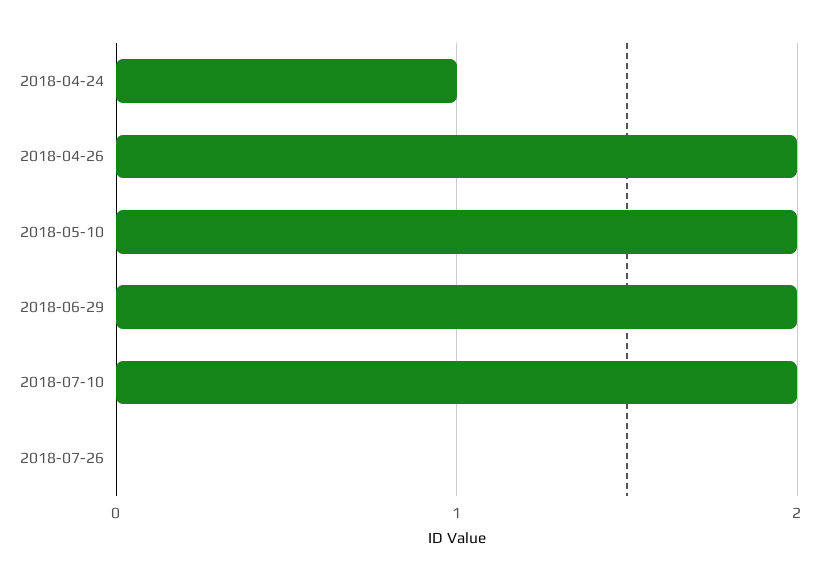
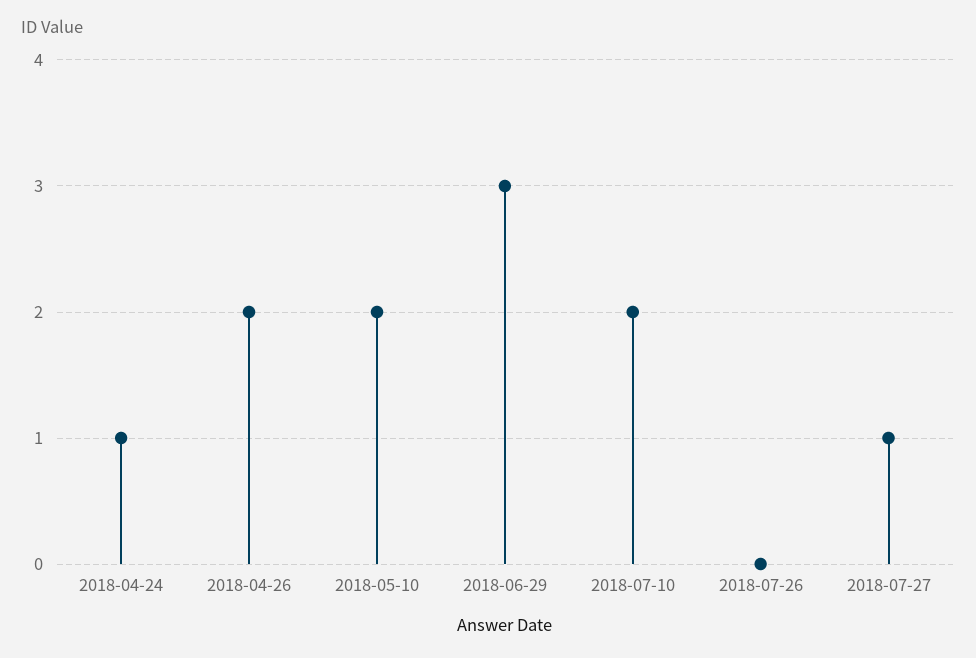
2018-06-29: 2 -> 3
2018-07-27: none -> 1

